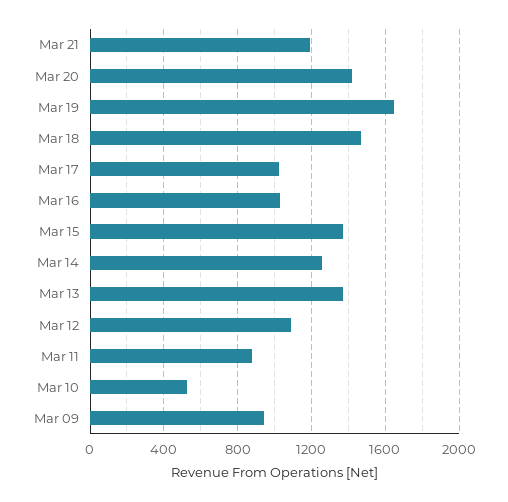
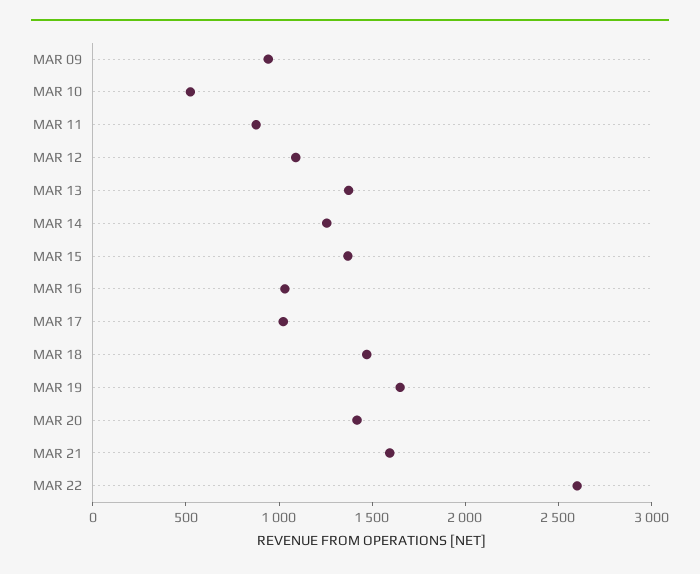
Mar 21: 1200 -> 1600
MAR 22: none -> 2600

